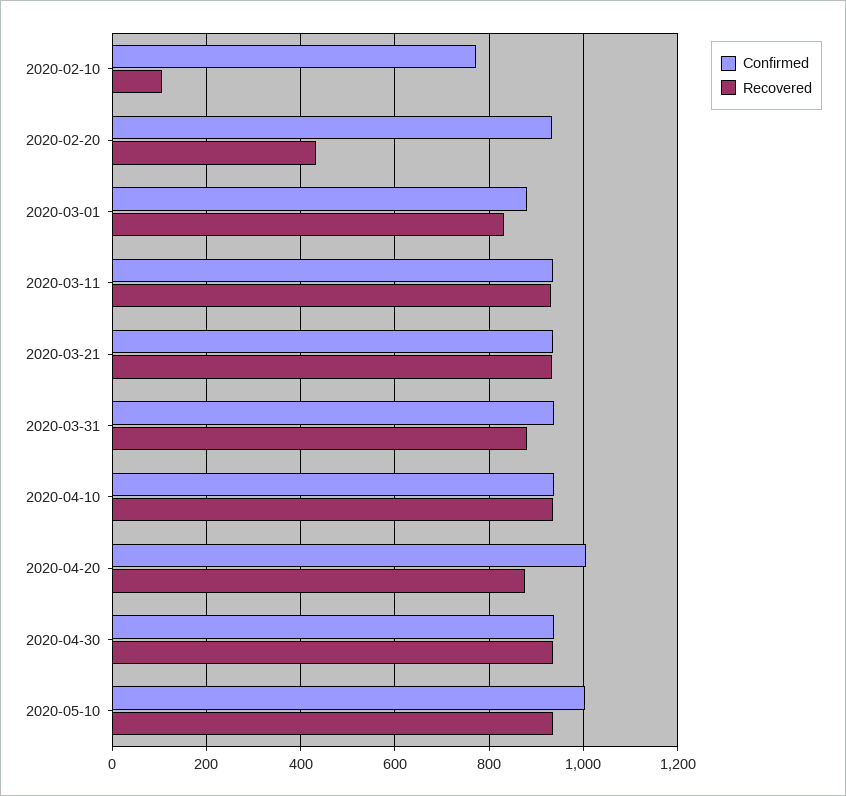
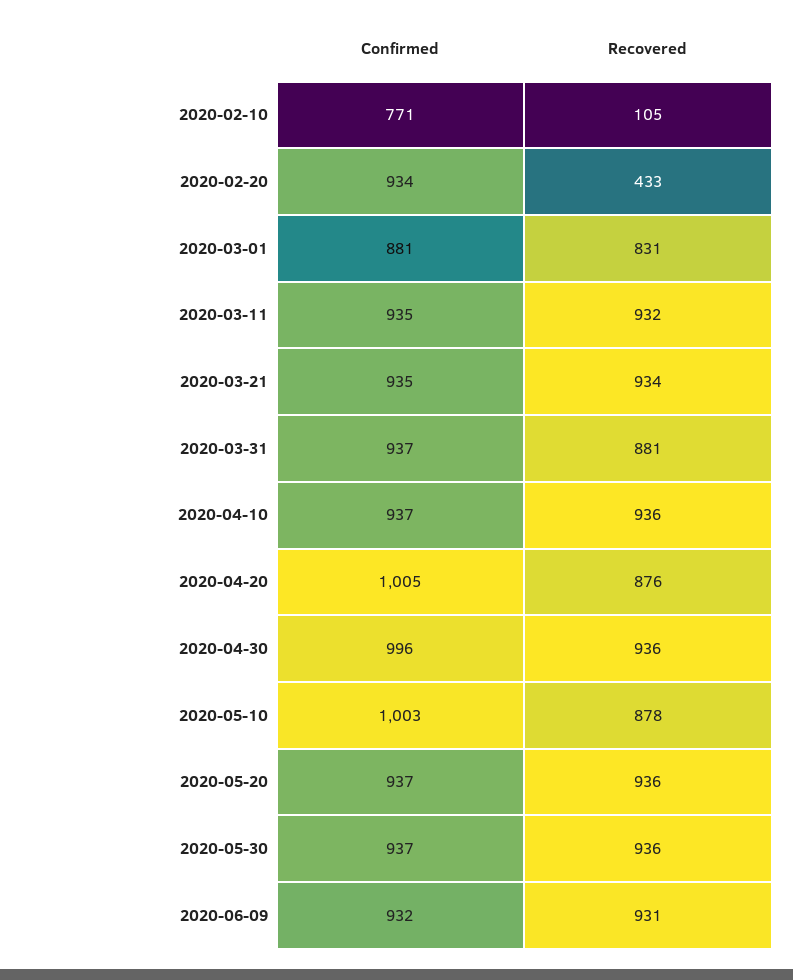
Confirmed, 2020-04-30: 940 -> 996
Recovered, 2020-05-10: 940 -> 878
Confirmed, 2020-05-20: none -> 937
Recovered, 2020-05-20: none -> 936
Confirmed, 2020-05-30: none -> 937
Recovered, 2020-05-30: none -> 936
Confirmed, 2020-06-09: none -> 932
Recovered, 2020-06-09: none -> 931

